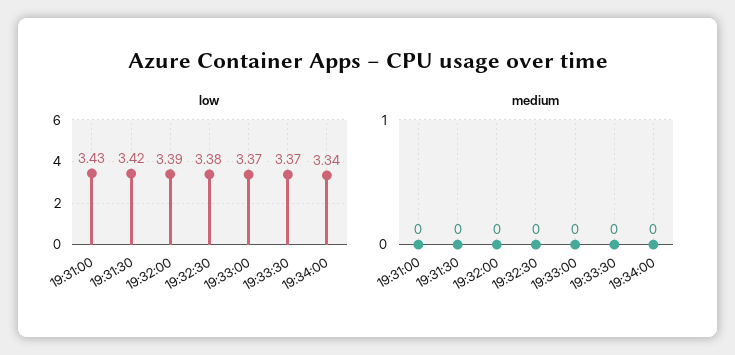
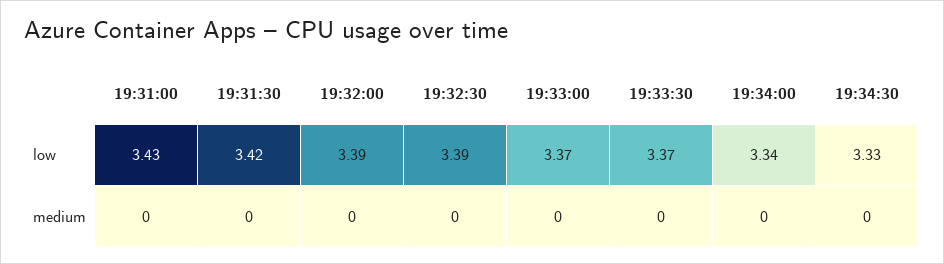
low, 19:32:30: 3.38 -> 3.39
low, 19:34:30: none -> 3.33
medium, 19:34:30: none -> 0

